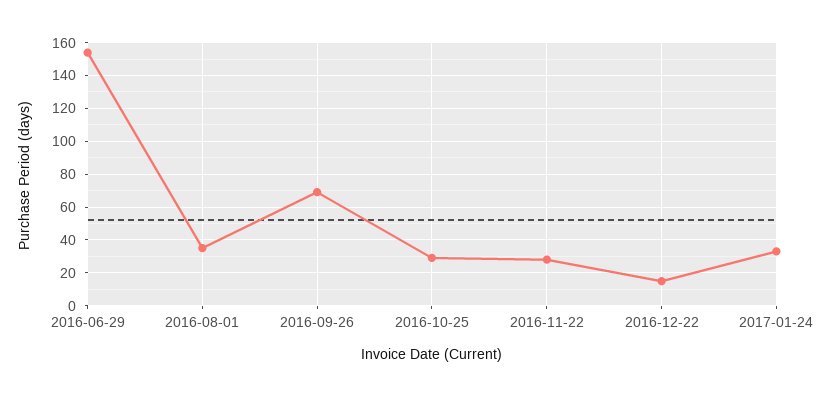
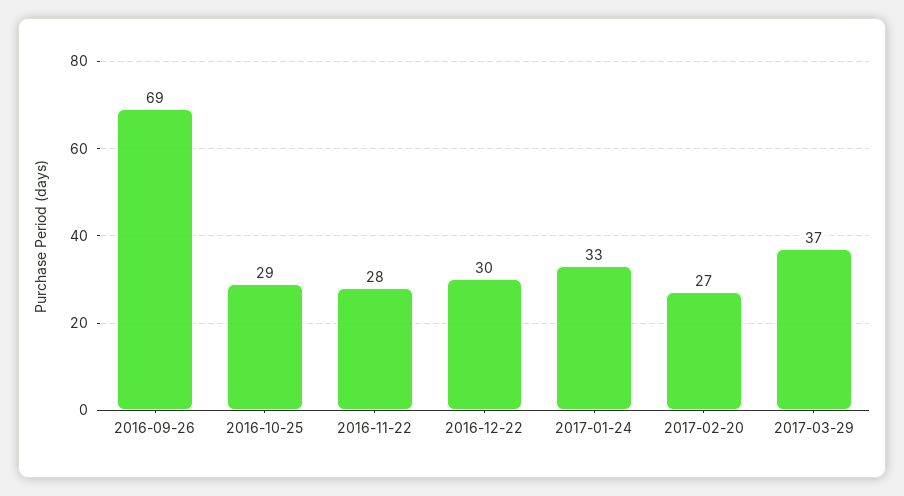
2016-06-29: 155 -> none
2016-08-01: 35 -> none
2016-12-22: 15 -> 30
2017-02-20: none -> 27
2017-03-29: none -> 37

